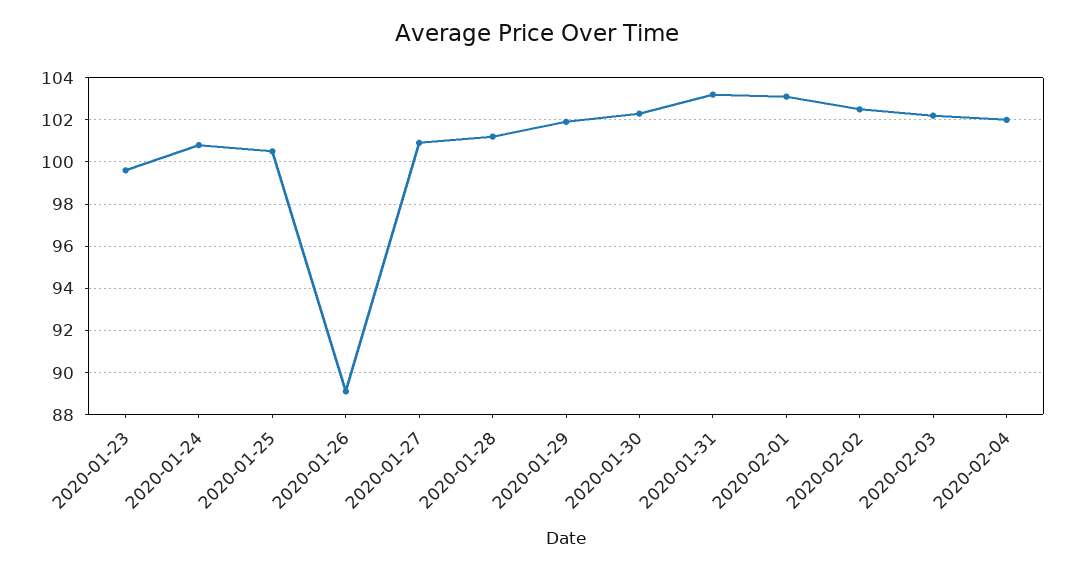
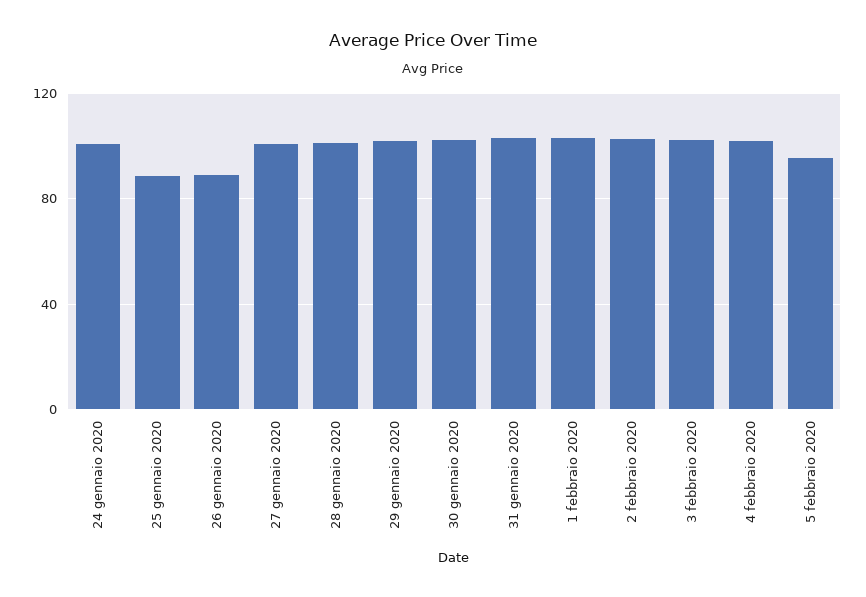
2020-01-23: 99.5 -> none
2020-01-25: 100.5 -> 90
5 febbraio 2020: none -> 95

